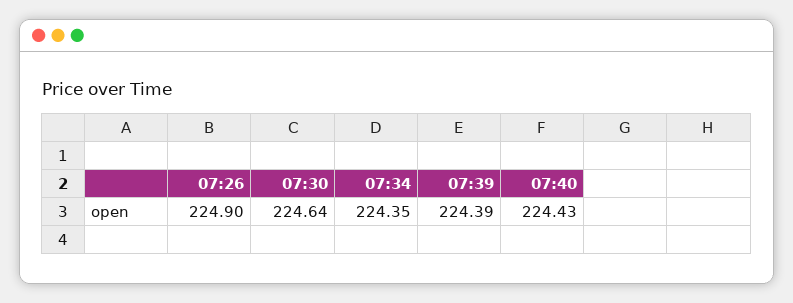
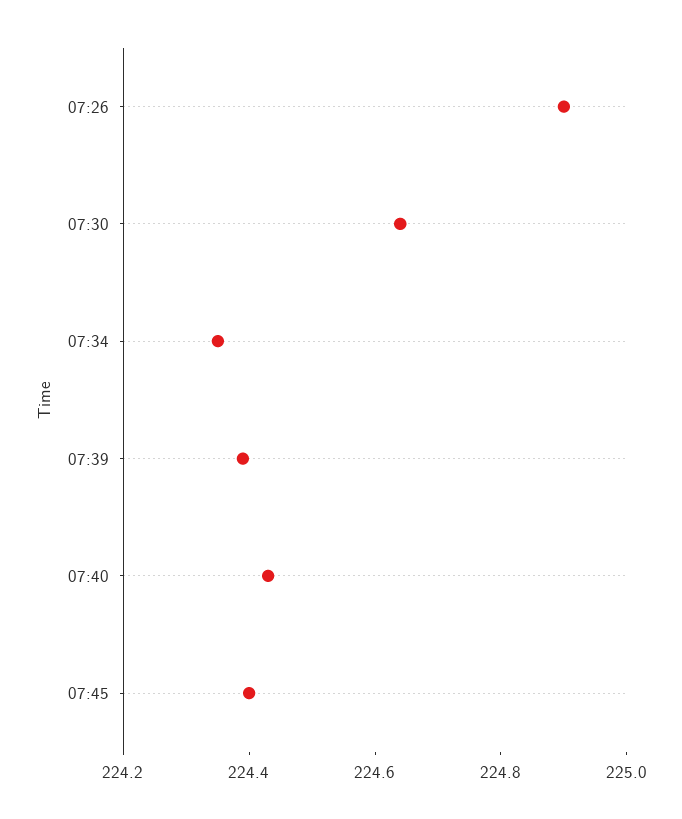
07:45: none -> 224.4

